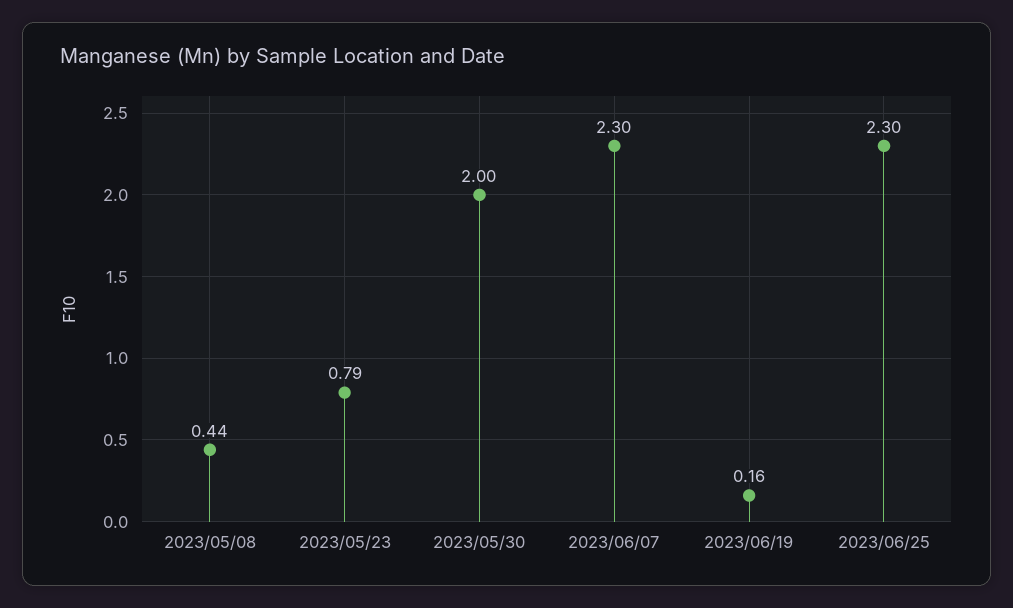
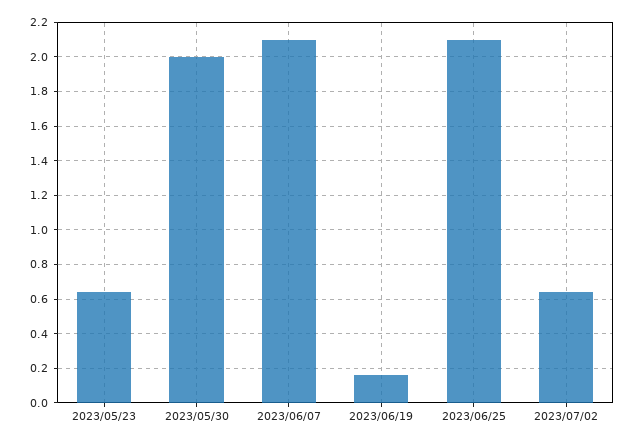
2023/05/08: 0.44 -> none
2023/05/23: 0.79 -> 0.65
2023/06/07: 2.3 -> 2.1
2023/06/25: 2.3 -> 2.1
2023/07/02: none -> 0.65

